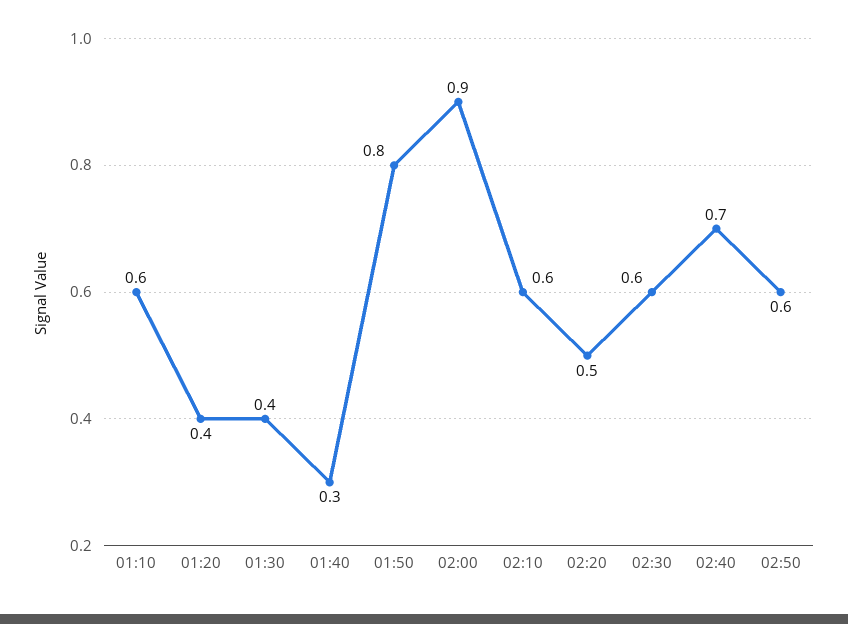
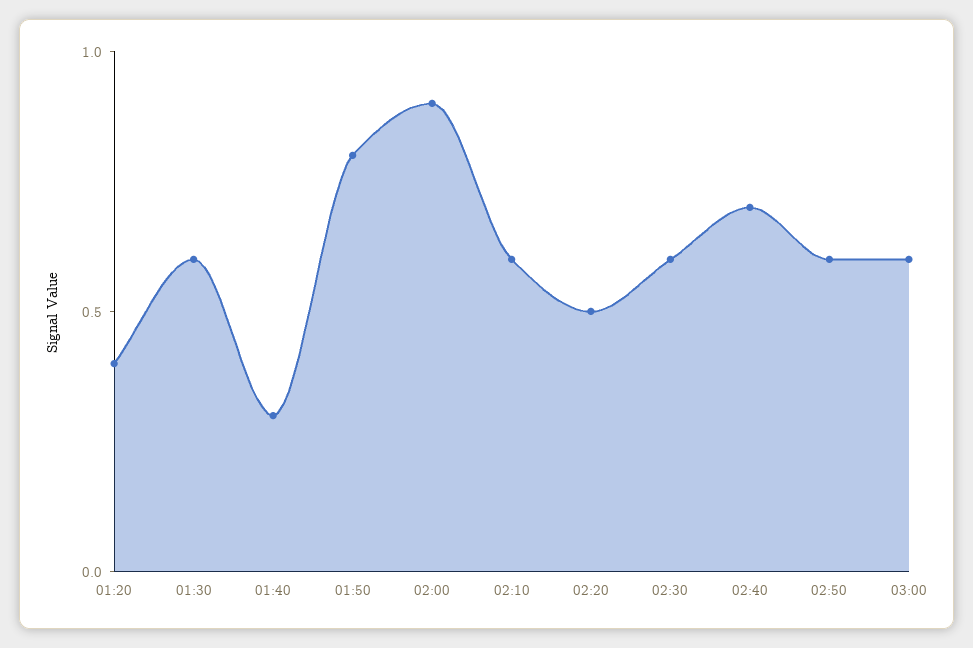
01:10: 0.6 -> none
01:30: 0.4 -> 0.6
03:00: none -> 0.6

